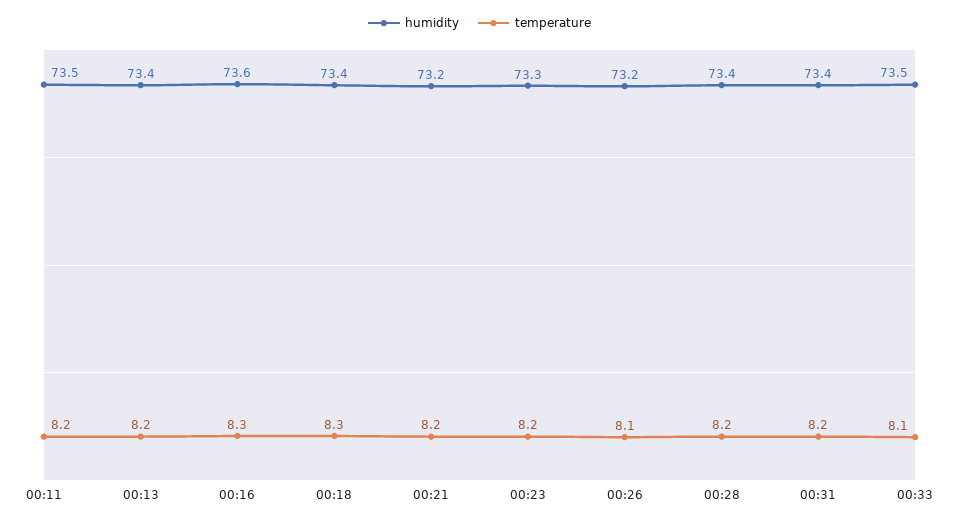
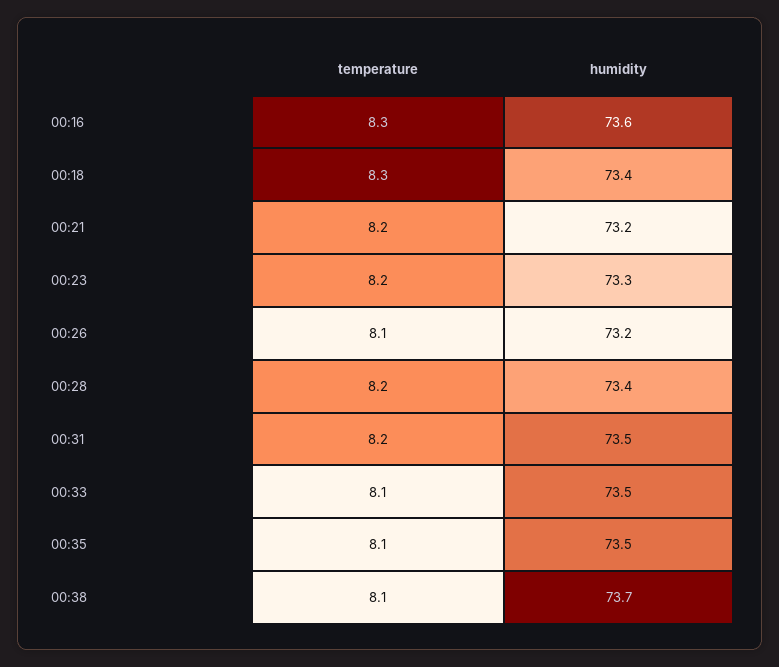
humidity, 00:11: 73.5 -> none
temperature, 00:11: 8.2 -> none
humidity, 00:13: 73.4 -> none
temperature, 00:13: 8.2 -> none
humidity, 00:31: 73.4 -> 73.5
temperature, 00:35: none -> 8.1
humidity, 00:35: none -> 73.5
temperature, 00:38: none -> 8.1
humidity, 00:38: none -> 73.7

